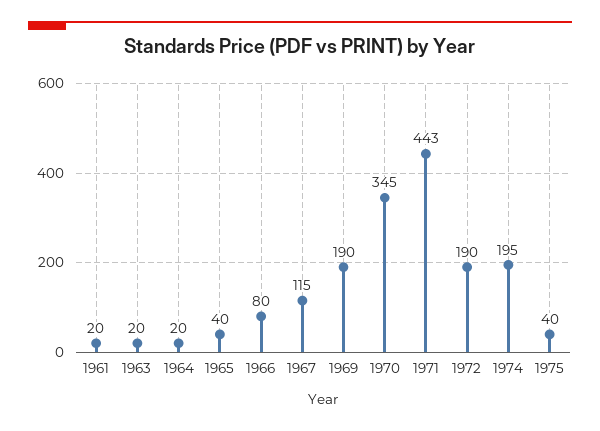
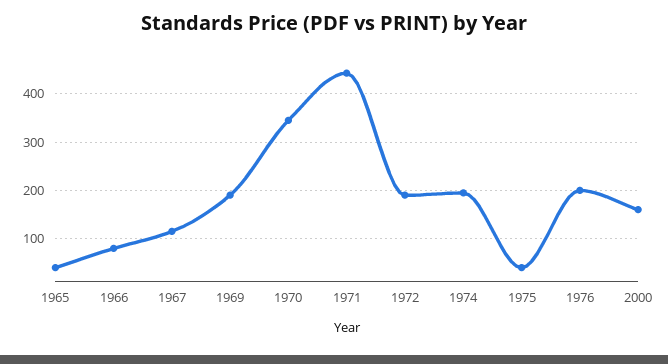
1961: 20 -> none
1963: 20 -> none
1964: 20 -> none
1976: none -> 200
2000: none -> 160

